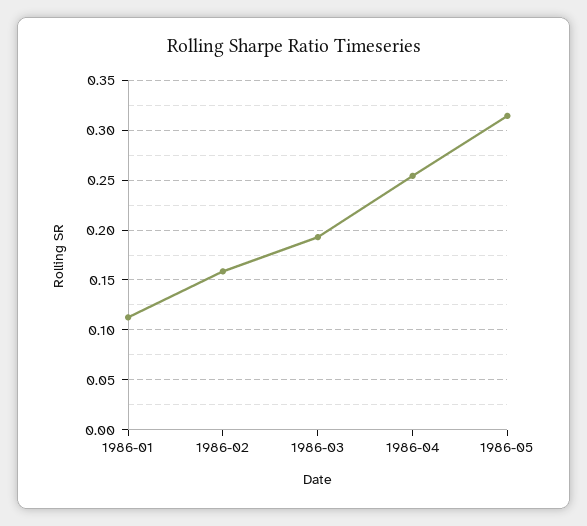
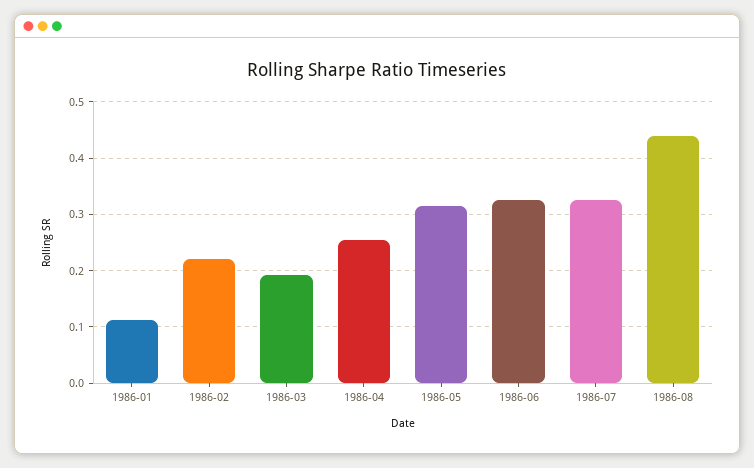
1986-02: 0.16 -> 0.22
1986-06: none -> 0.32
1986-07: none -> 0.32
1986-08: none -> 0.44

